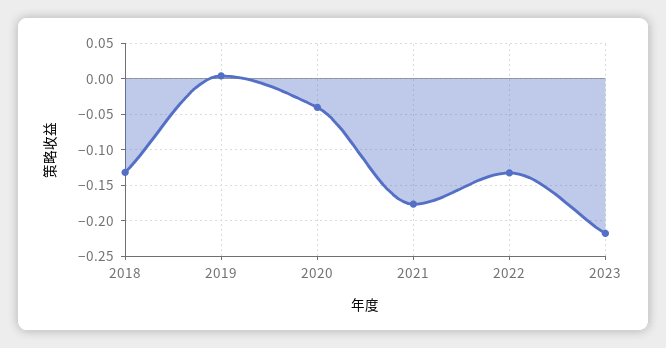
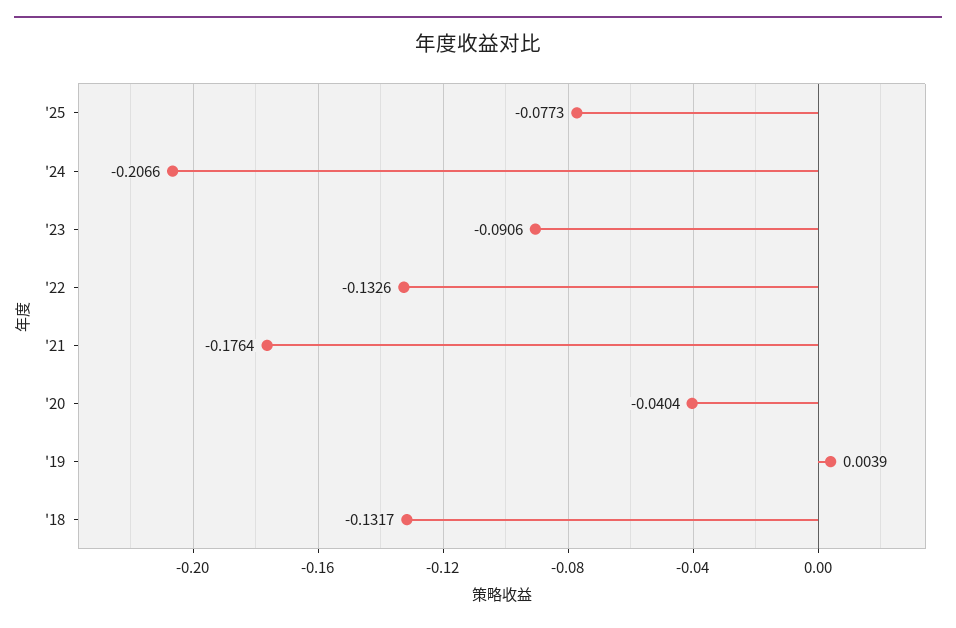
2023: -0.22 -> -0.0906
'25: none -> -0.0773
'24: none -> -0.2066

